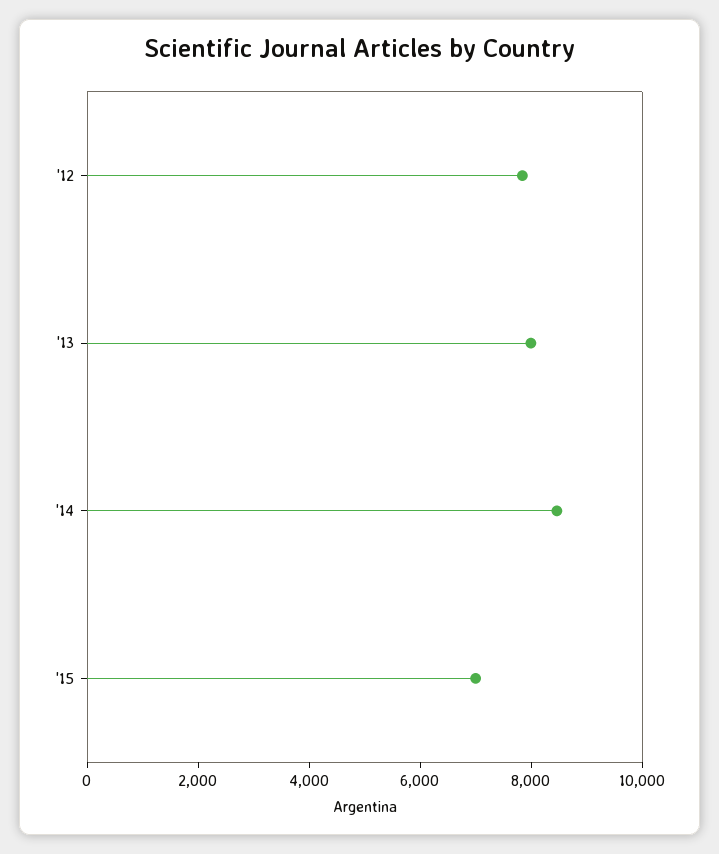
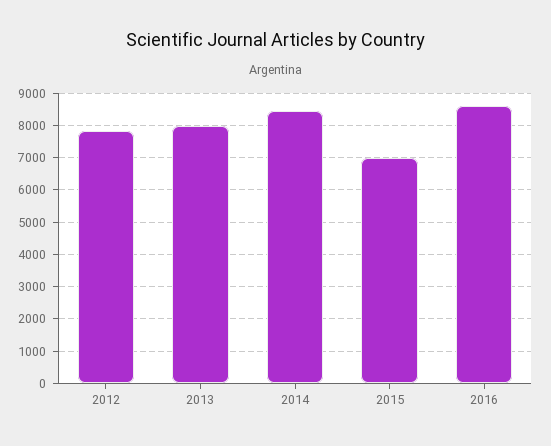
2016: none -> 8600

